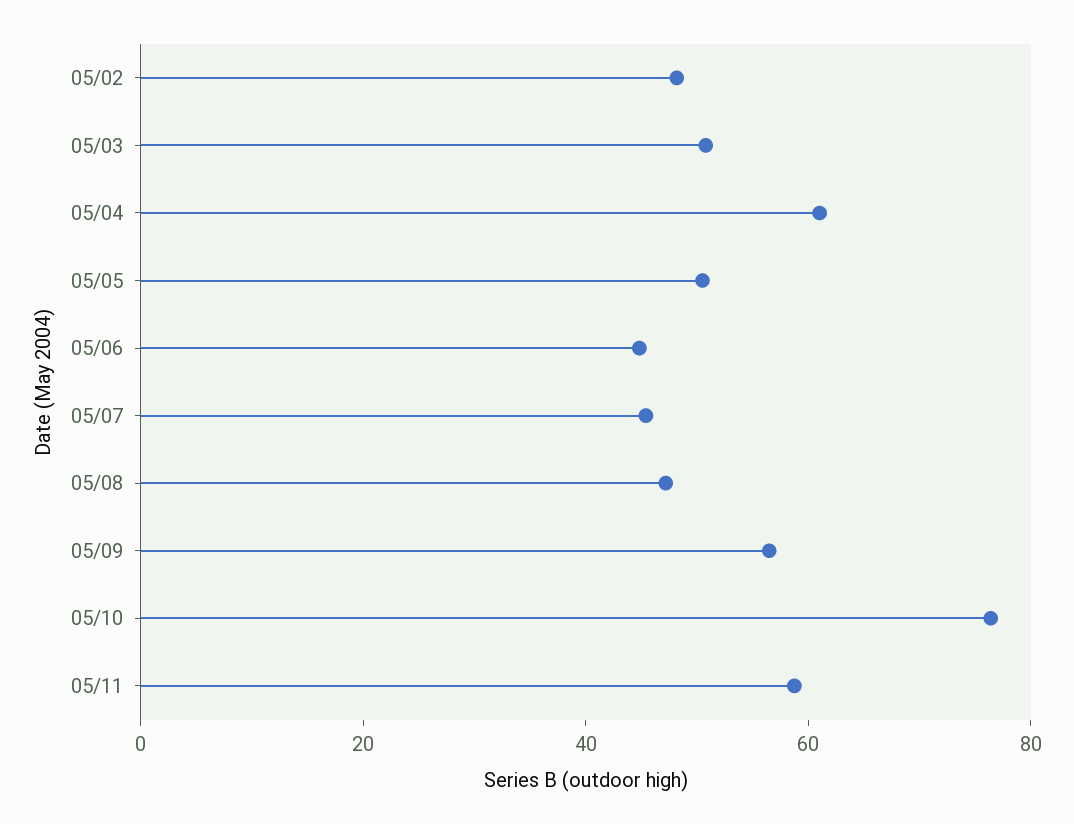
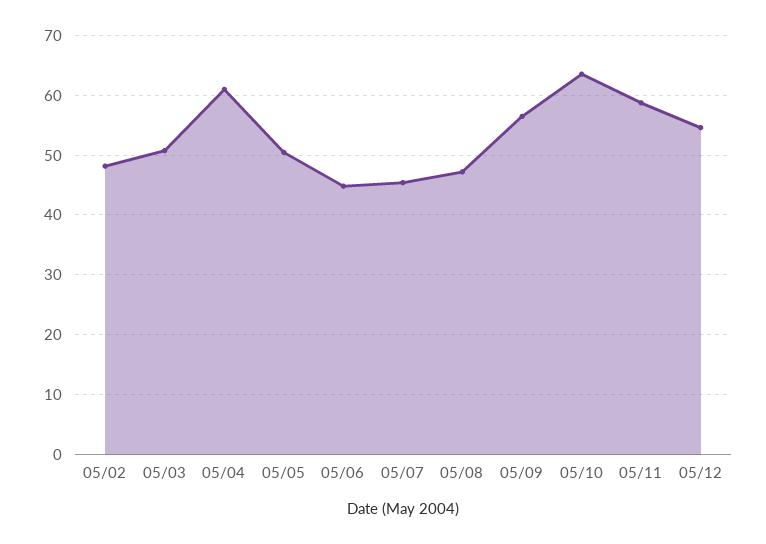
05/10: 75 -> 64
05/12: none -> 54

